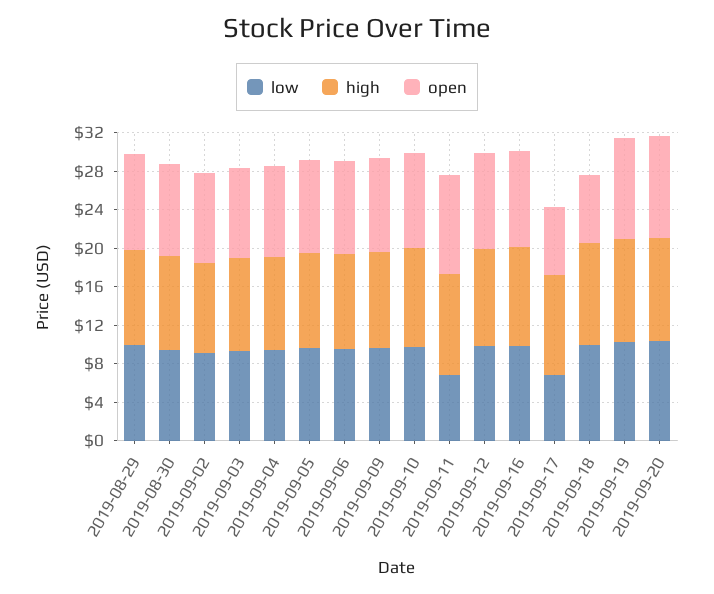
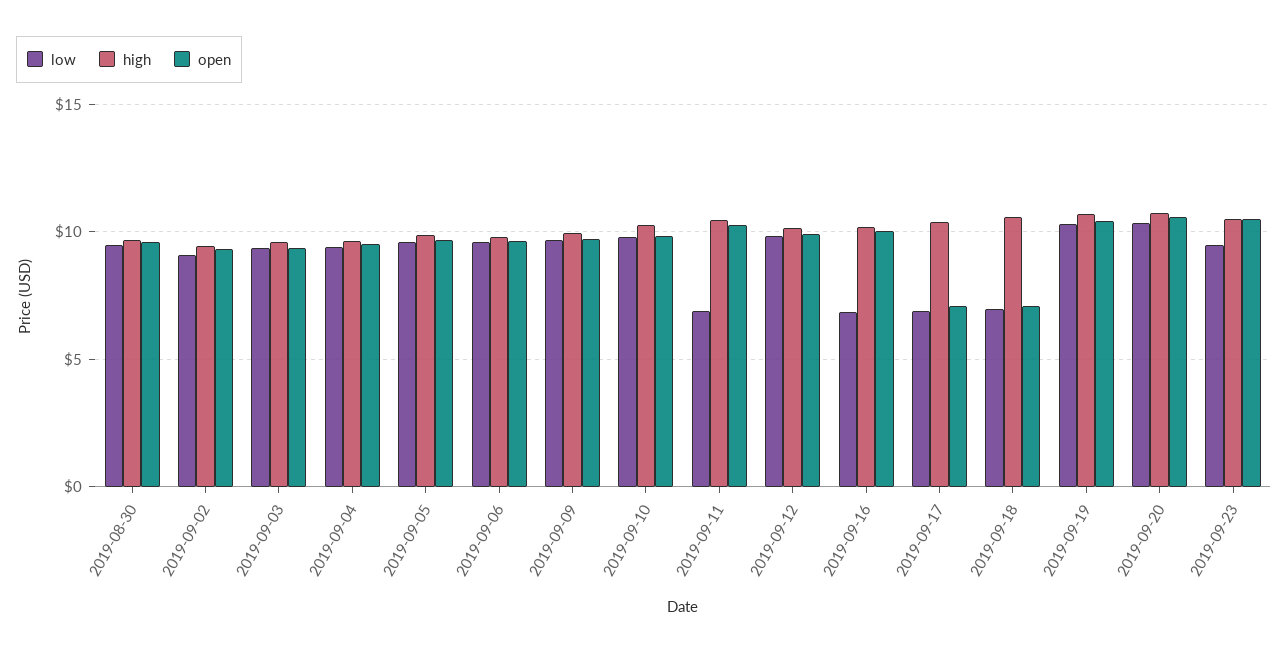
low, 2019-08-29: 10 -> none
high, 2019-08-29: 10 -> none
open, 2019-08-29: 10 -> none
low, 2019-09-16: 10 -> 7
low, 2019-09-18: 10 -> 7
low, 2019-09-23: none -> 9.5
high, 2019-09-23: none -> 10.5
open, 2019-09-23: none -> 10.5

